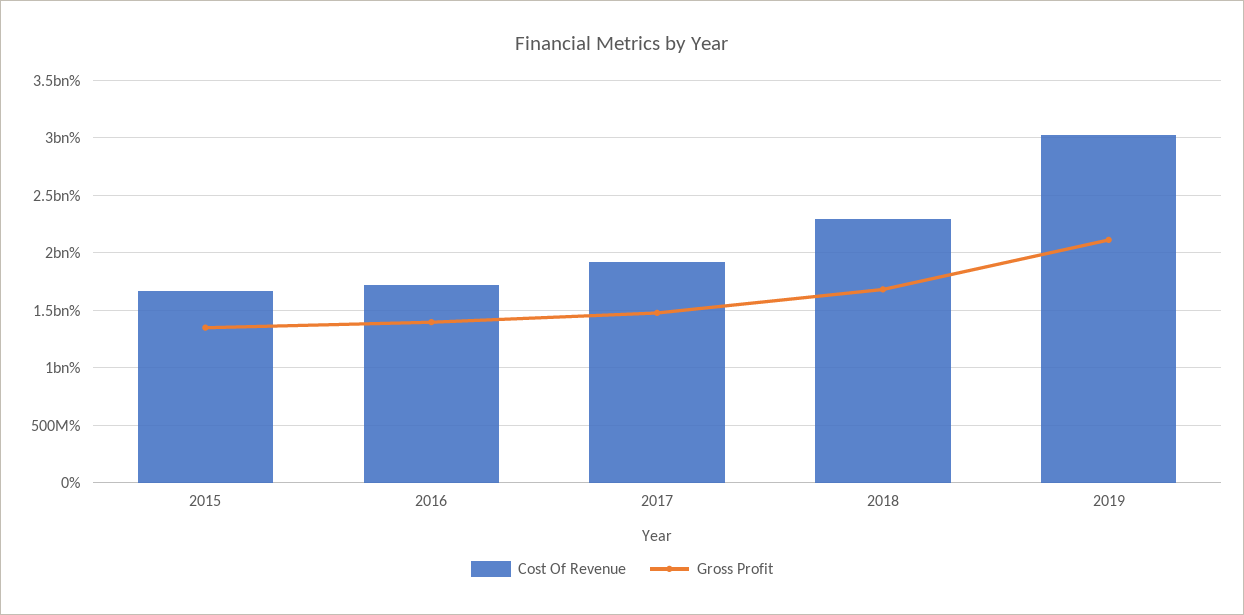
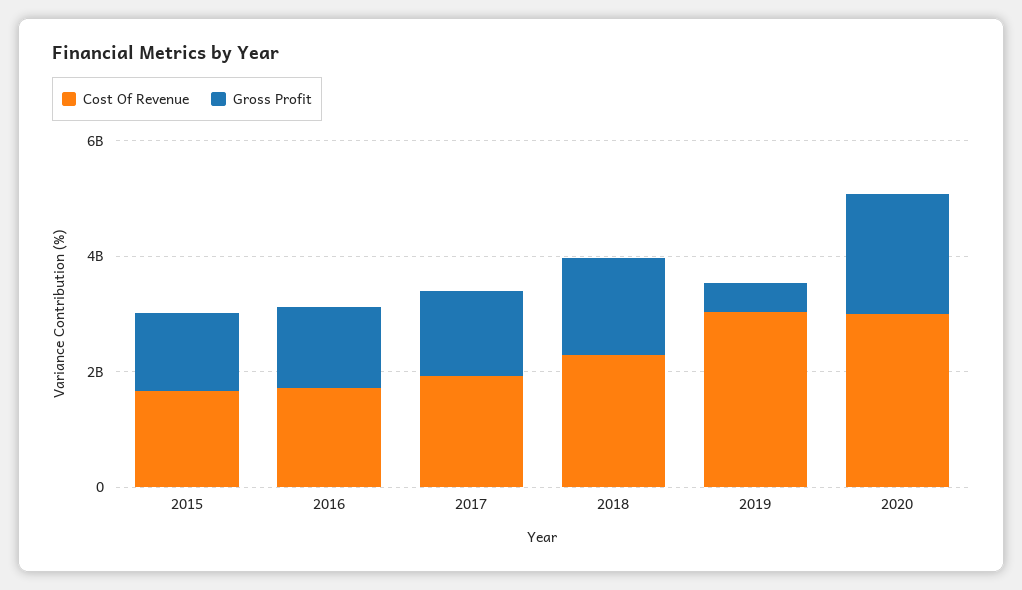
Gross Profit, 2019: 2100000000 -> 500000000
Cost Of Revenue, 2020: none -> 3000000000
Gross Profit, 2020: none -> 2000000000

